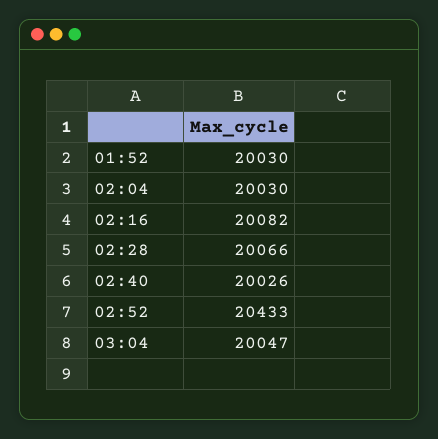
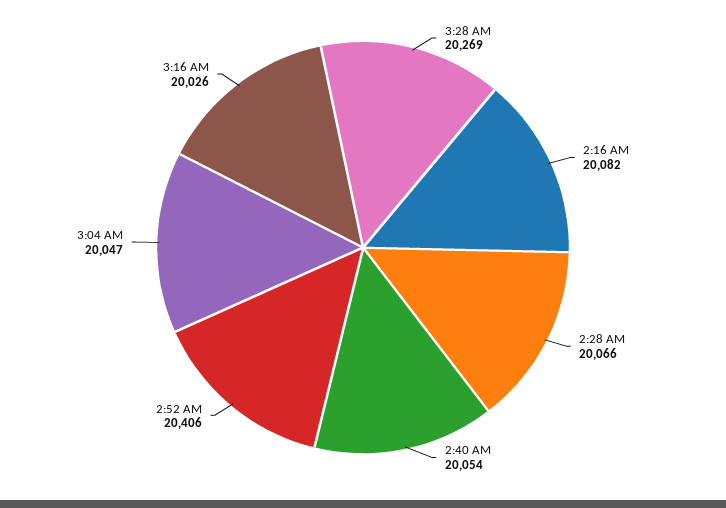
01:52: 20030 -> none
02:04: 20030 -> none
02:40: 20026 -> 20054
02:52: 20433 -> 20406
3:28 AM: none -> 20269
3:16 AM: none -> 20026

